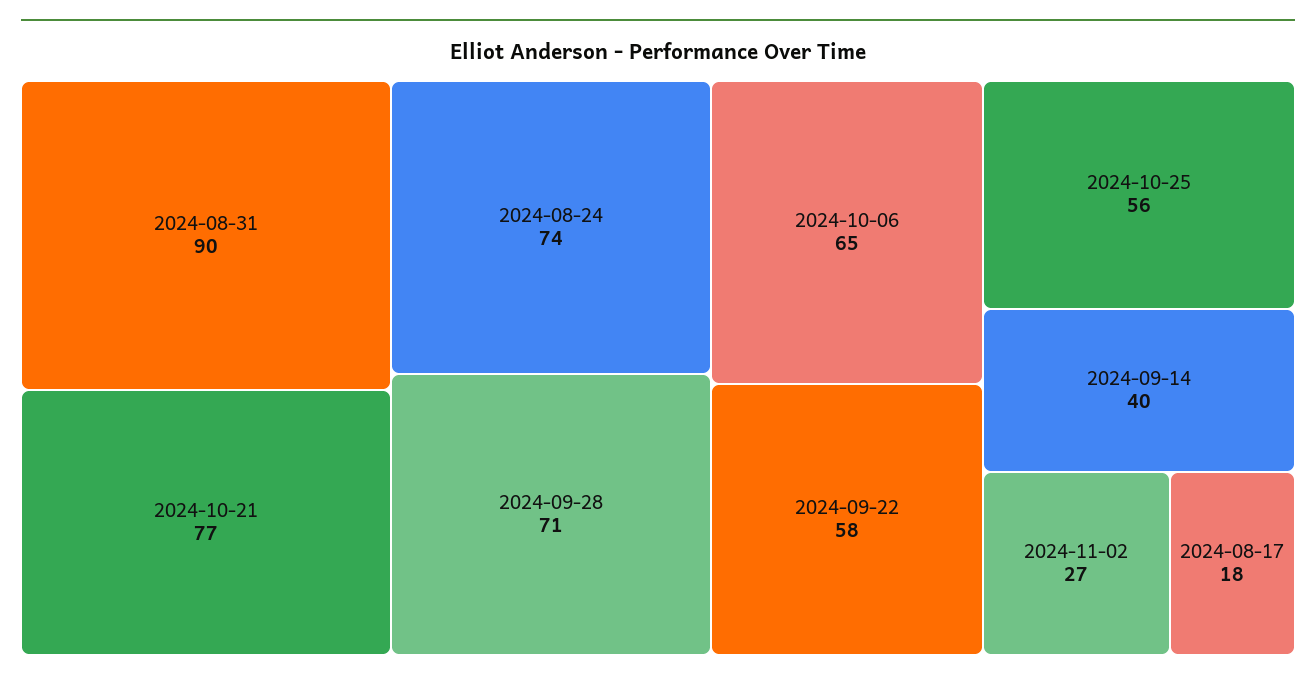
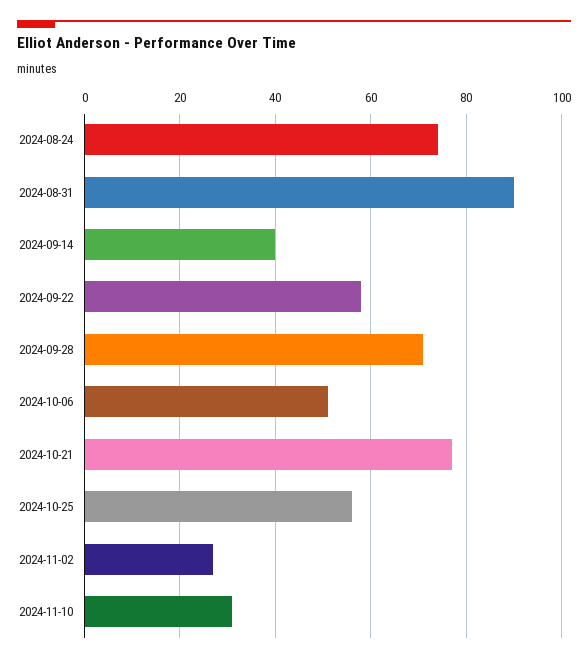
2024-10-06: 65 -> 50
2024-08-17: 18 -> none
2024-11-10: none -> 30

